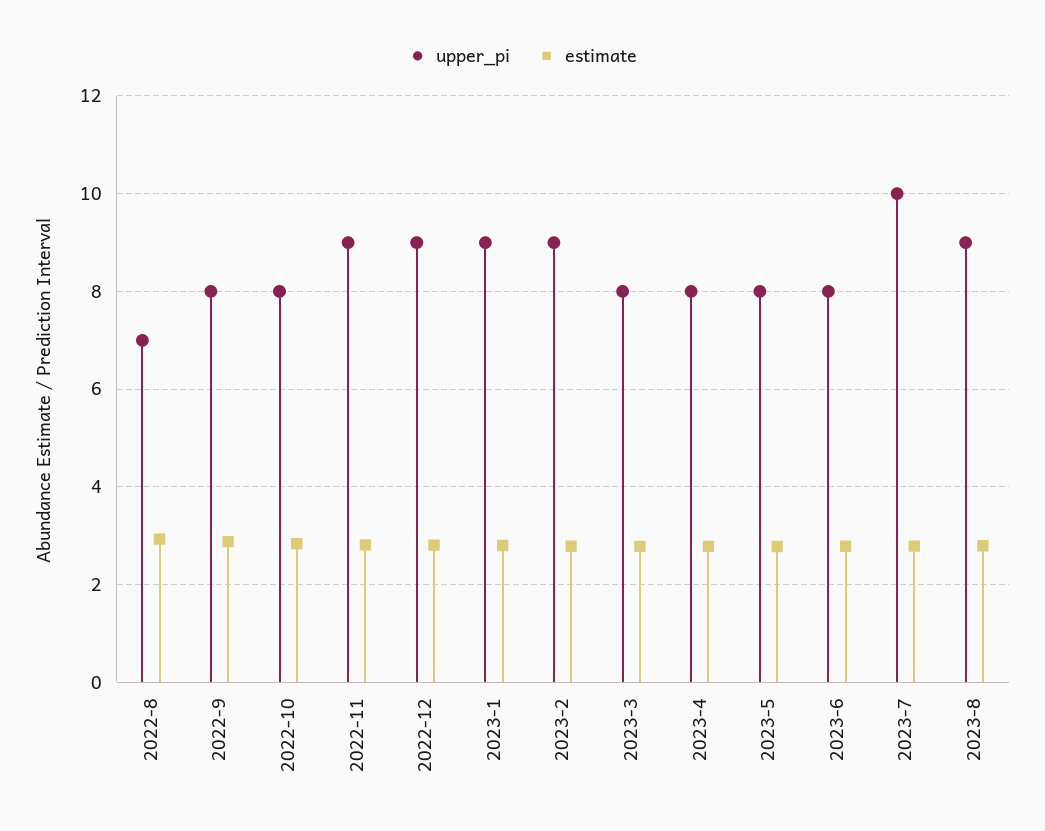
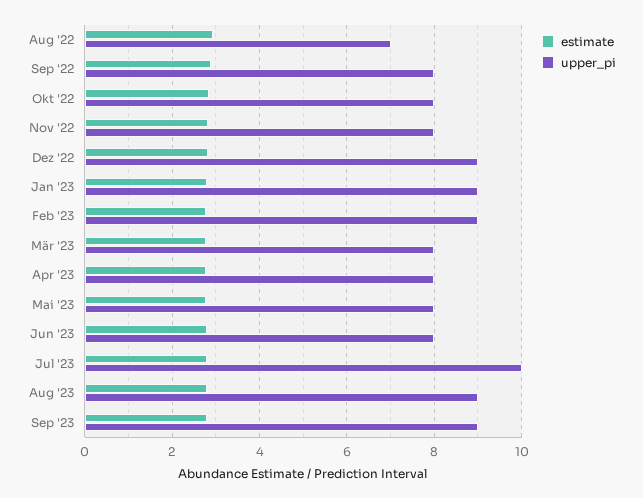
upper_pi, 2022-11: 9 -> 8
estimate, Sep '23: none -> 2.8
upper_pi, Sep '23: none -> 9

